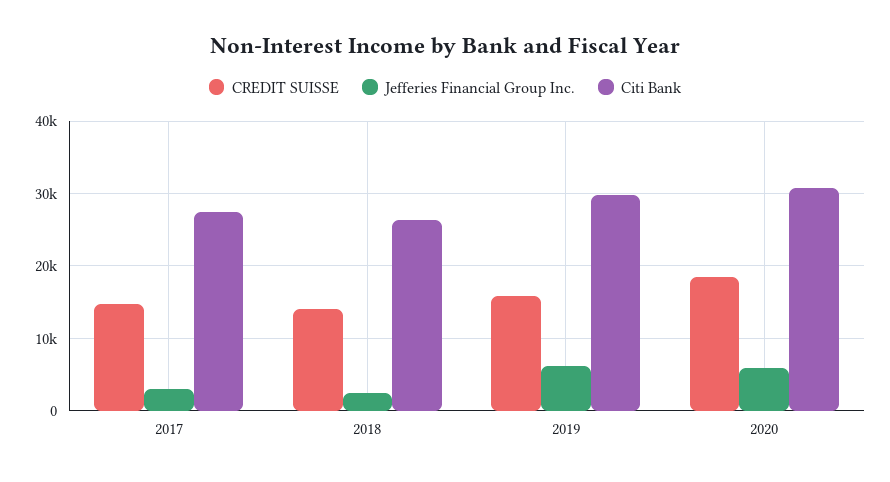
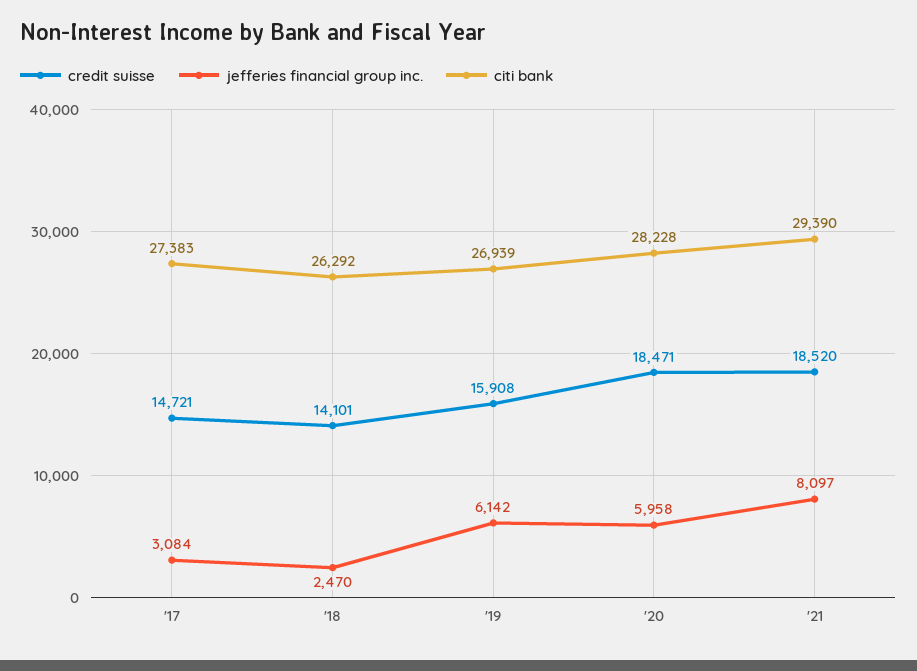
Citi Bank, 2019: 30000 -> 26939
Citi Bank, 2020: 31000 -> 28228
CREDIT SUISSE, '21: none -> 18520
Jefferies Financial Group Inc., '21: none -> 8097
Citi Bank, '21: none -> 29390

